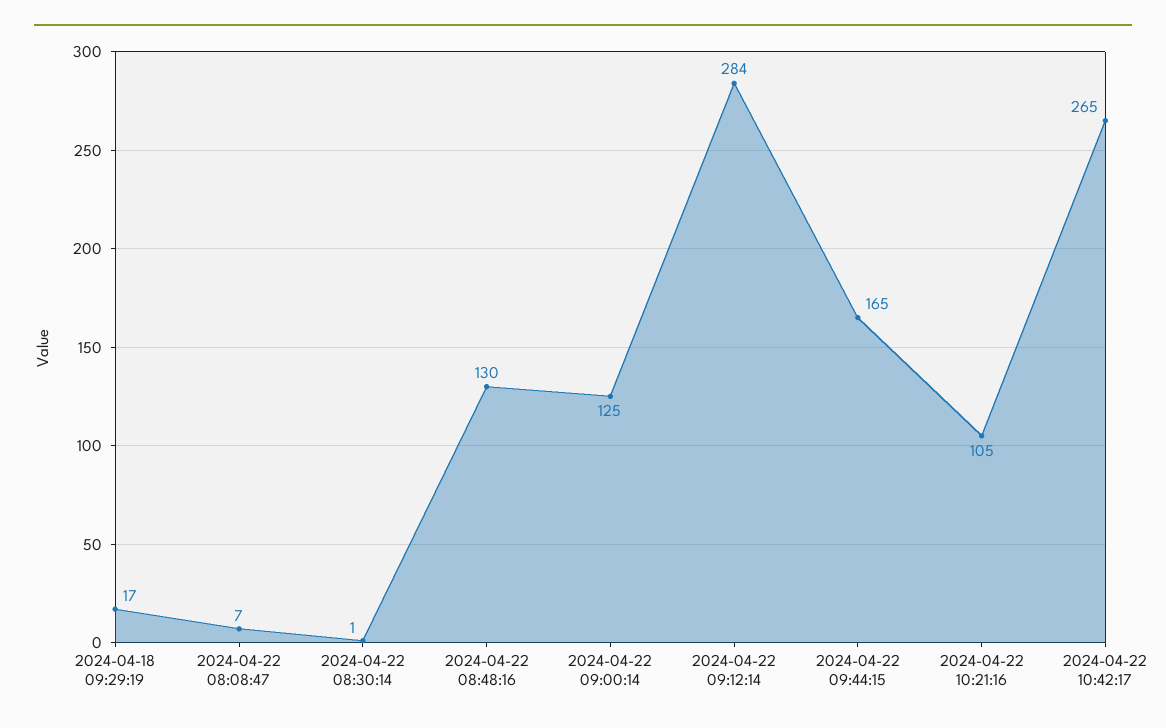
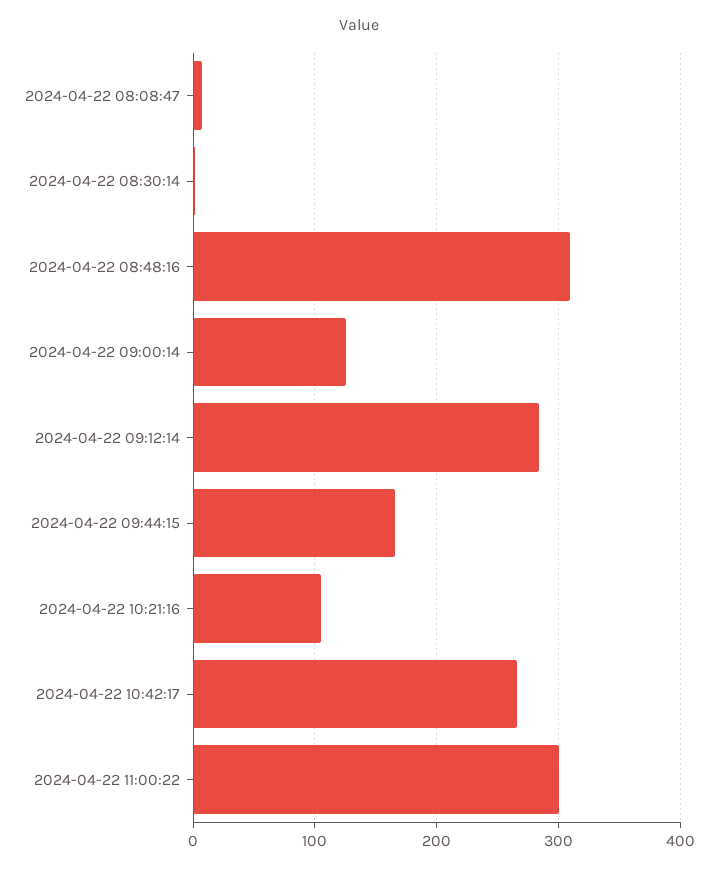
2024-04-18 09:29:19: 17 -> none
2024-04-22 08:48:16: 130 -> 310
2024-04-22 11:00:22: none -> 300

